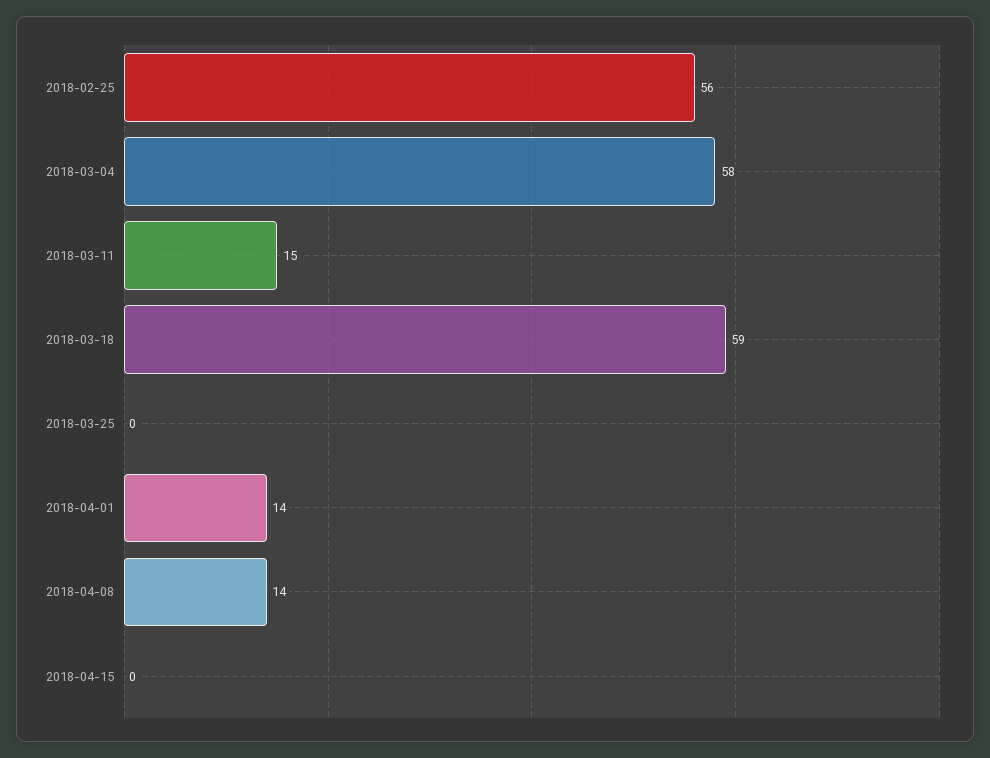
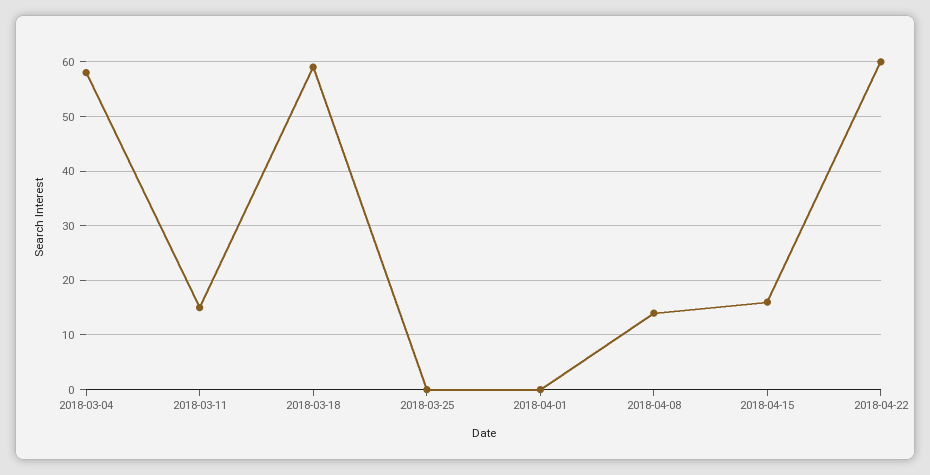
2018-02-25: 56 -> none
2018-04-01: 14 -> 0
2018-04-15: 0 -> 15
2018-04-22: none -> 60

